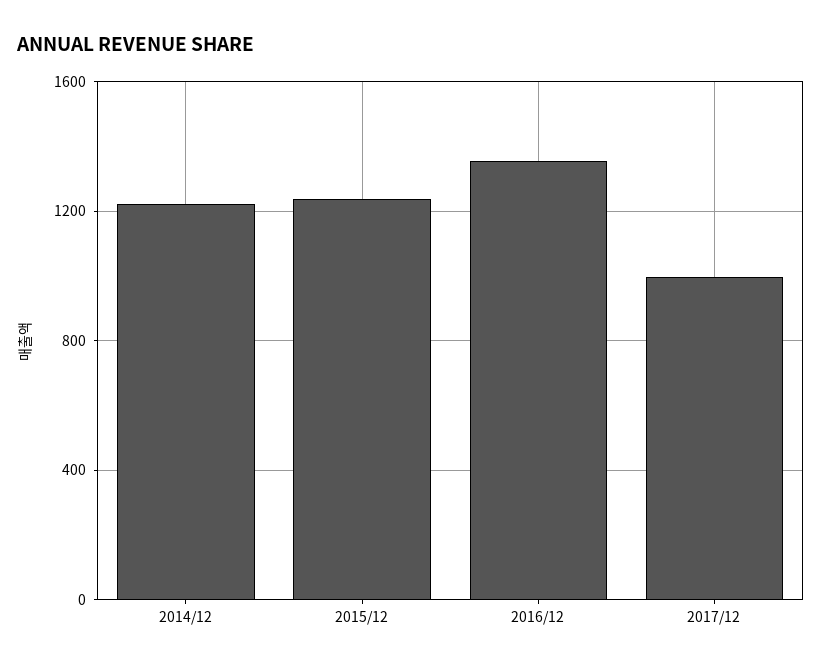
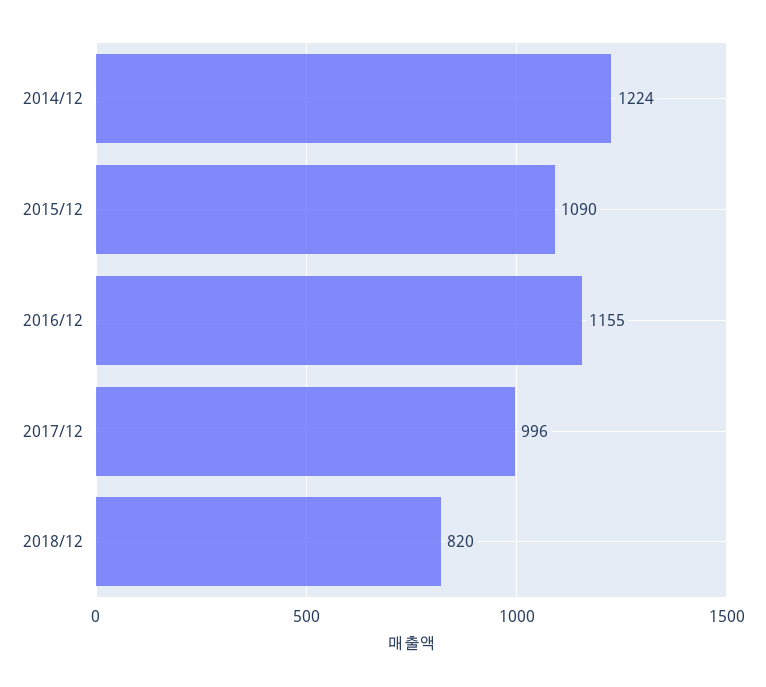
2015/12: 1250 -> 1090
2016/12: 1350 -> 1155
2018/12: none -> 820

